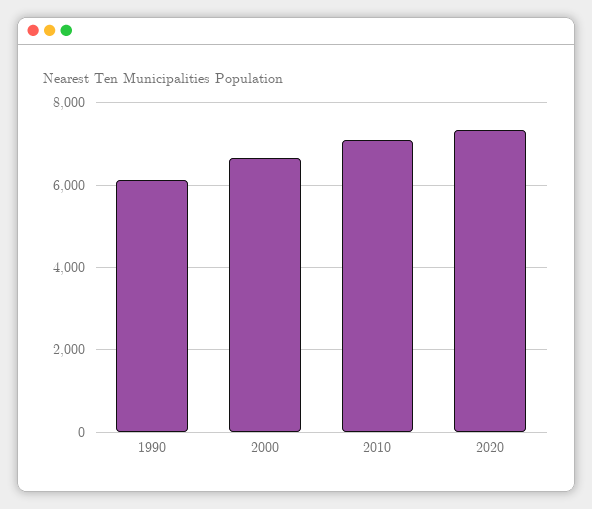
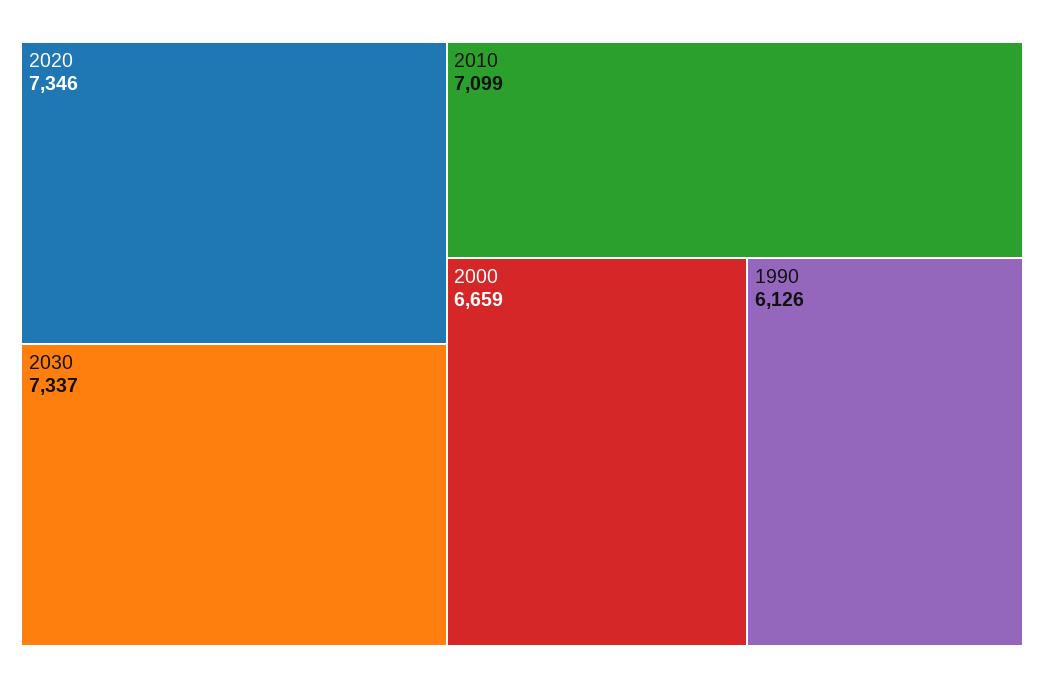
2030: none -> 7337

